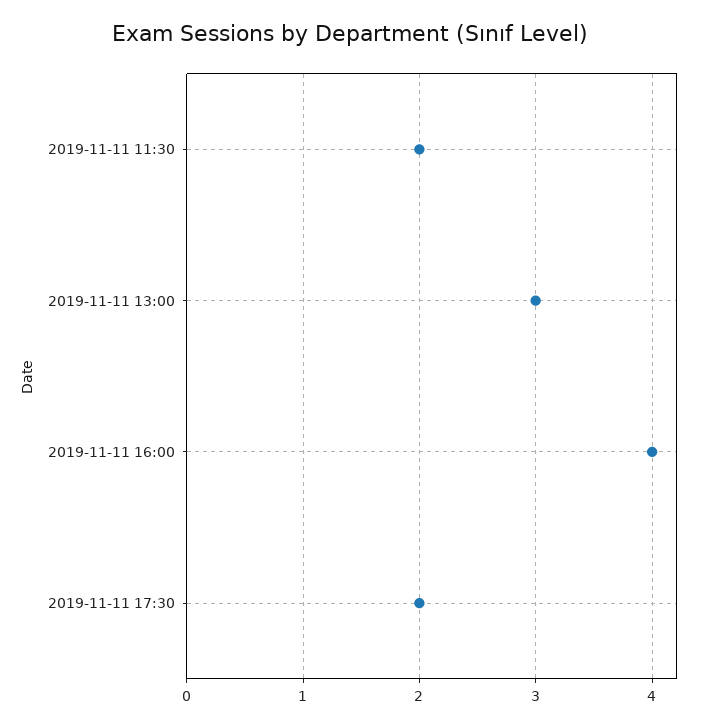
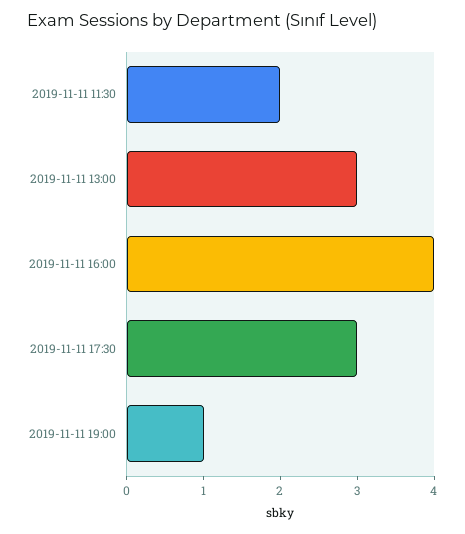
2019-11-11 17:30: 2 -> 3
2019-11-11 19:00: none -> 1

